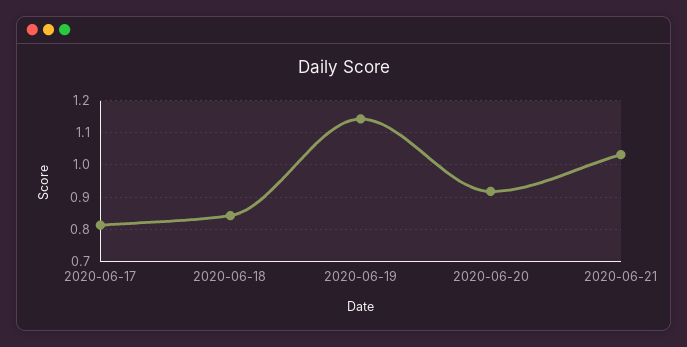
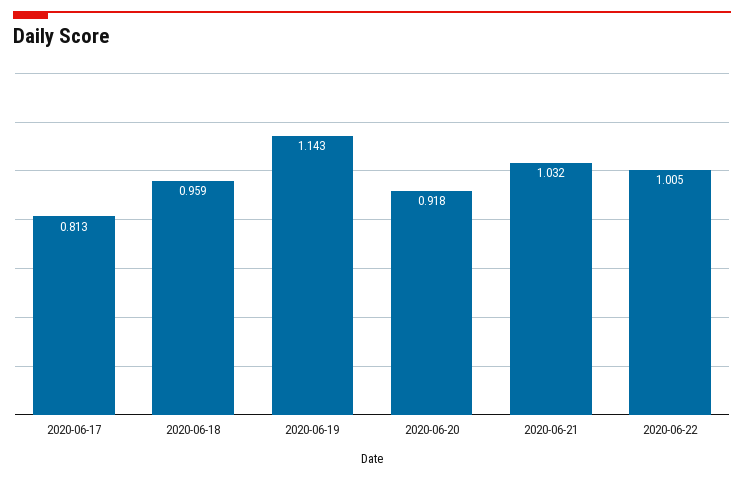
2020-06-18: 0.84 -> 0.959
2020-06-22: none -> 1.005

